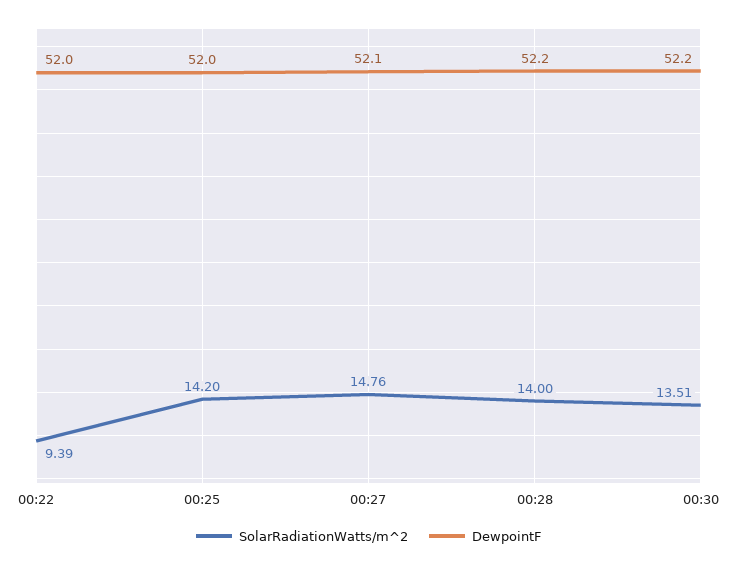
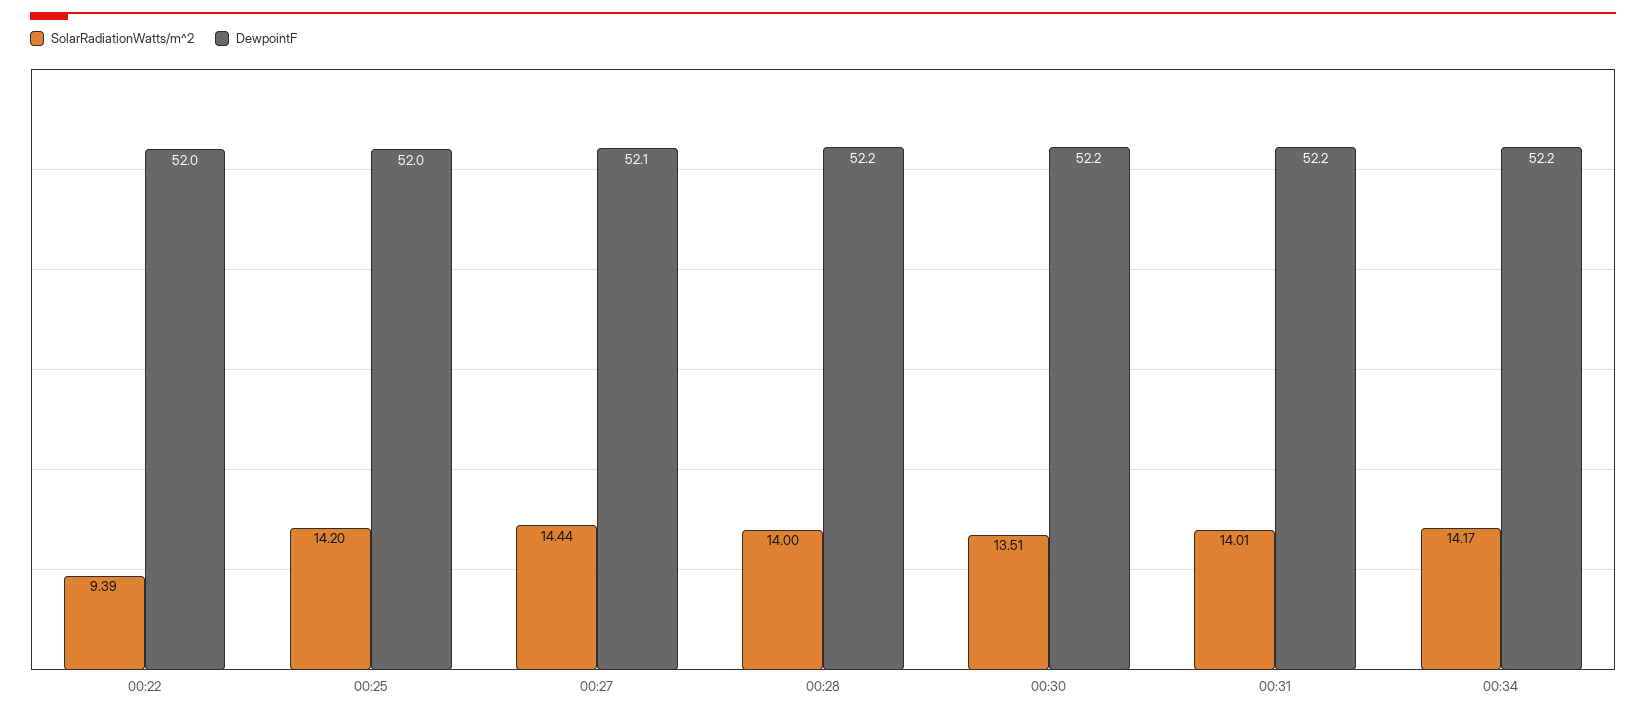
SolarRadiationWatts/m^2, 00:27: 14.76 -> 14.44
SolarRadiationWatts/m^2, 00:31: none -> 14.01
DewpointF, 00:31: none -> 52.2
SolarRadiationWatts/m^2, 00:34: none -> 14.17
DewpointF, 00:34: none -> 52.2

